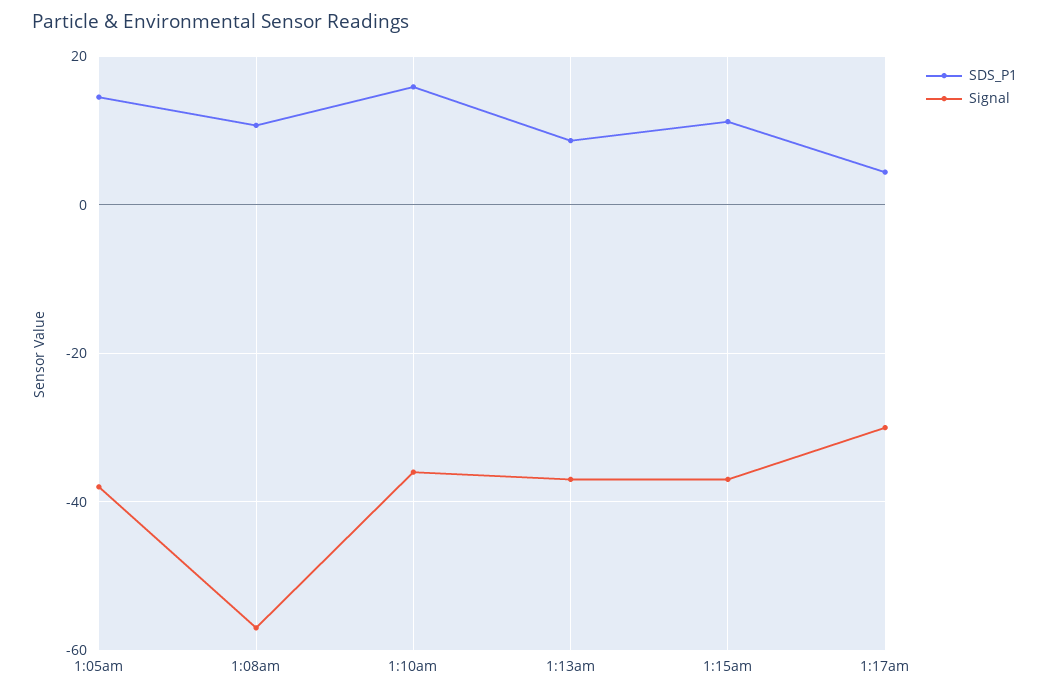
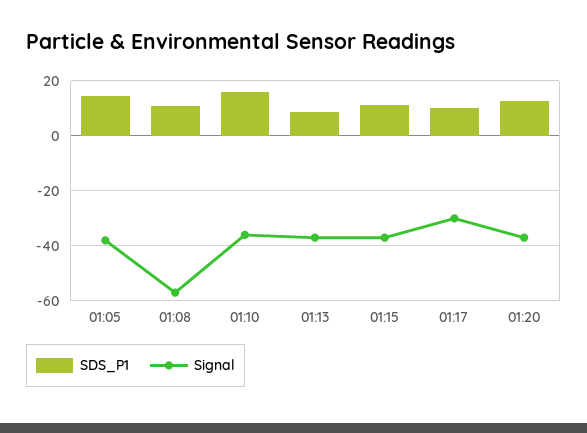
SDS_P1, 1:17am: 4 -> 10
SDS_P1, 01:20: none -> 12.5
Signal, 01:20: none -> -37.5

